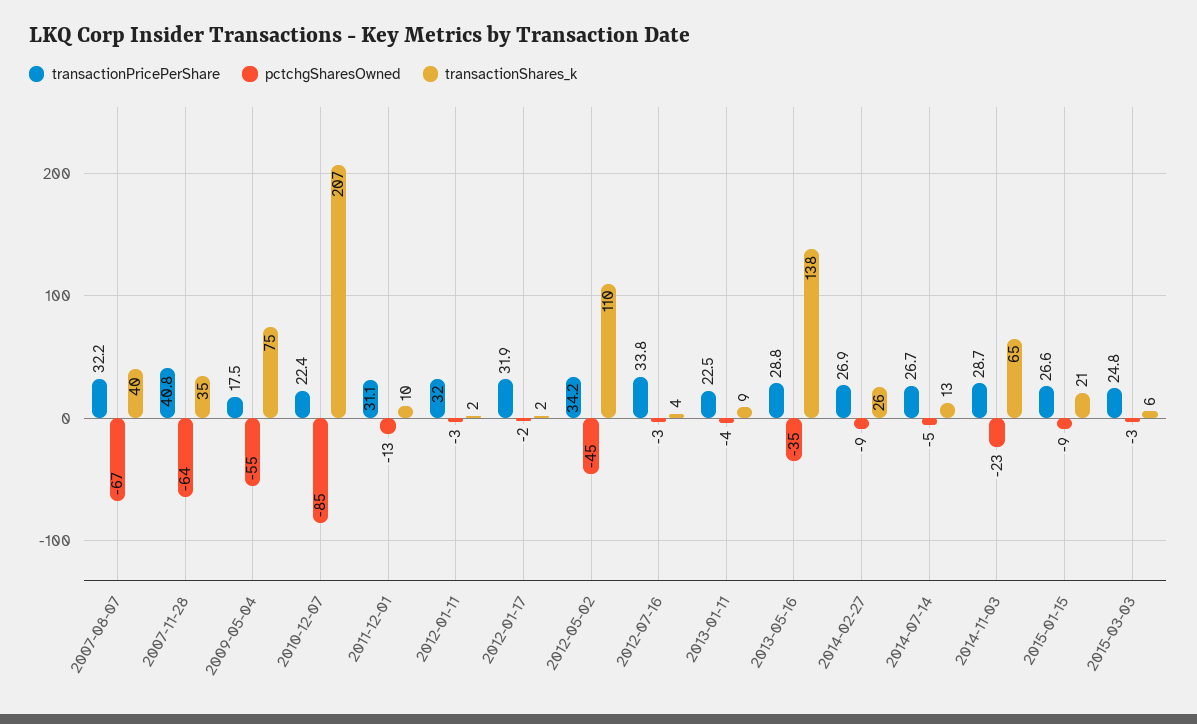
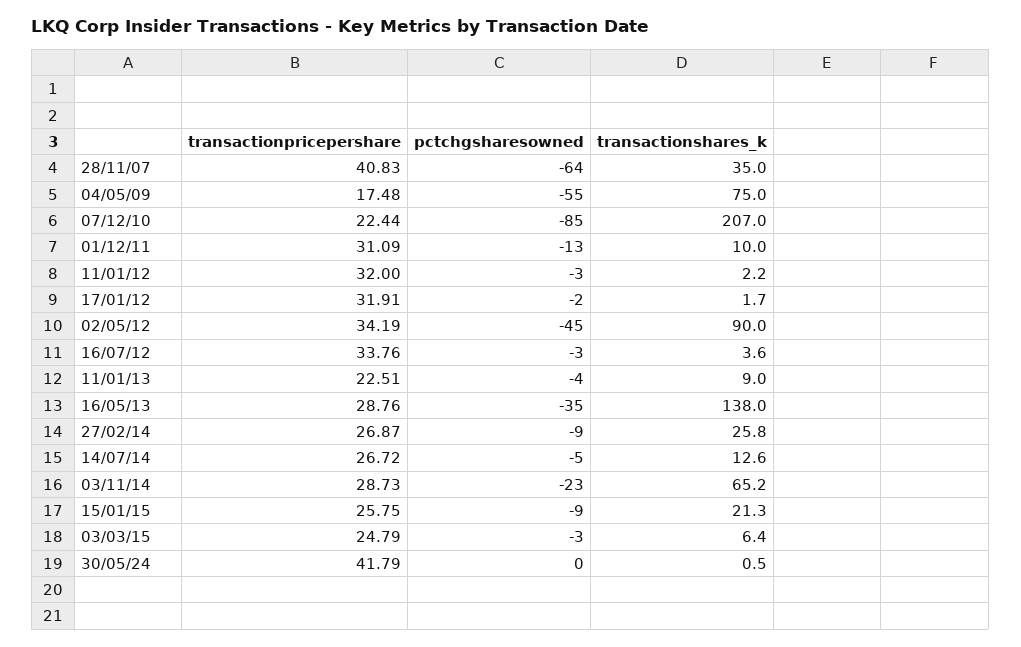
transactionPricePerShare, 2007-08-07: 32.2 -> none
pctchgSharesOwned, 2007-08-07: -67 -> none
transactionShares_k, 2007-08-07: 40 -> none
transactionShares_k, 2012-05-02: 110 -> 90
transactionPricePerShare, 2015-01-15: 26.6 -> 25.75
transactionPricePerShare, 30/05/24: none -> 41.79
pctchgSharesOwned, 30/05/24: none -> 0
transactionShares_k, 30/05/24: none -> 0.5

